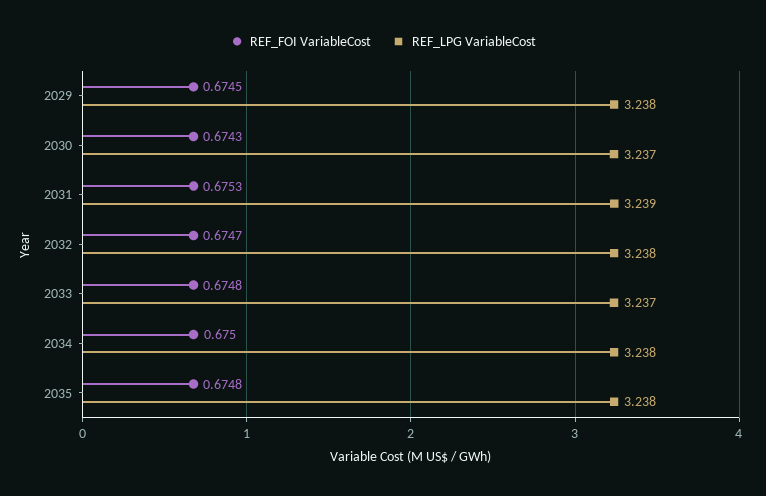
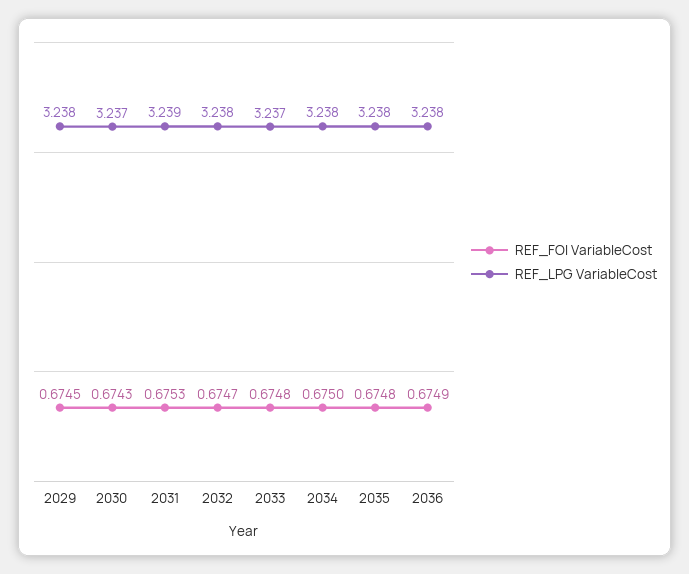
REF_FOI VariableCost, 2036: none -> 0.6749
REF_LPG VariableCost, 2036: none -> 3.238

